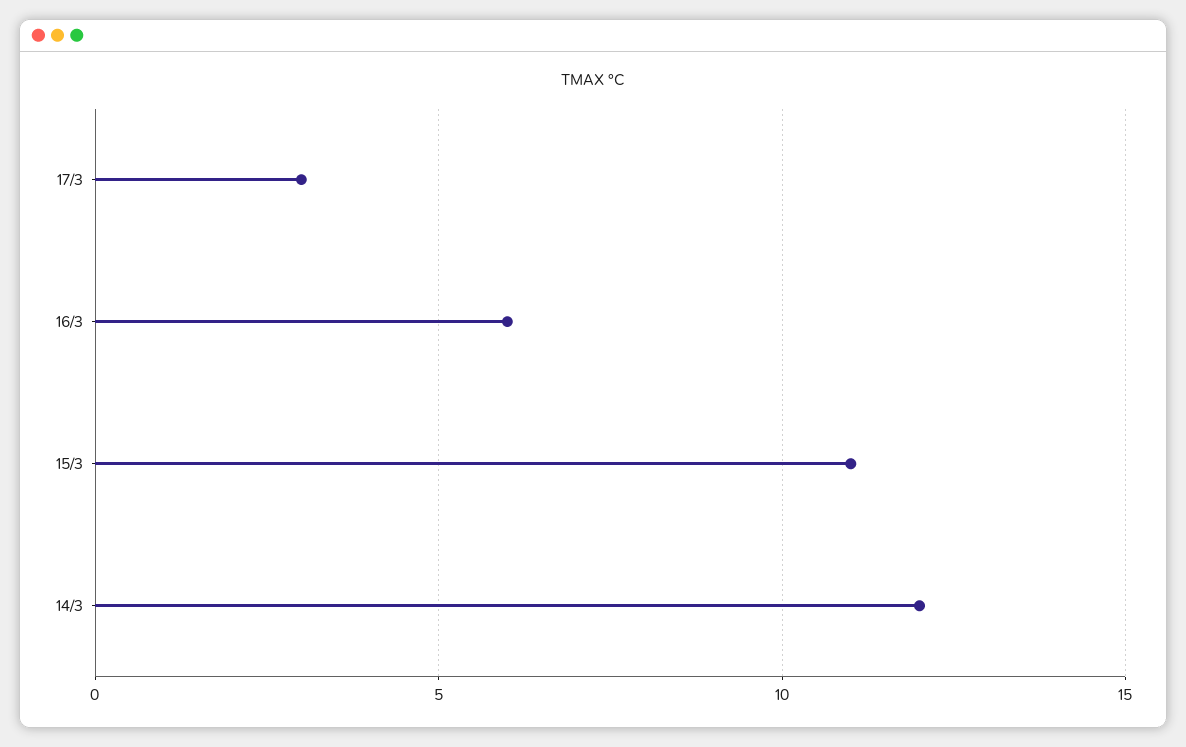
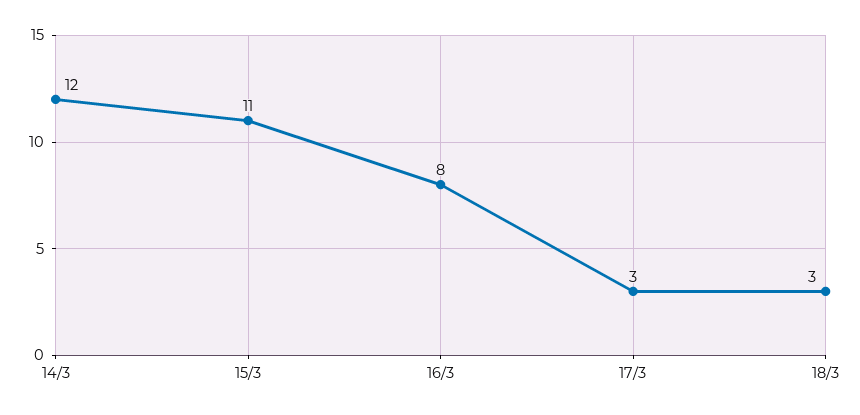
16/3: 6 -> 8
18/3: none -> 3

